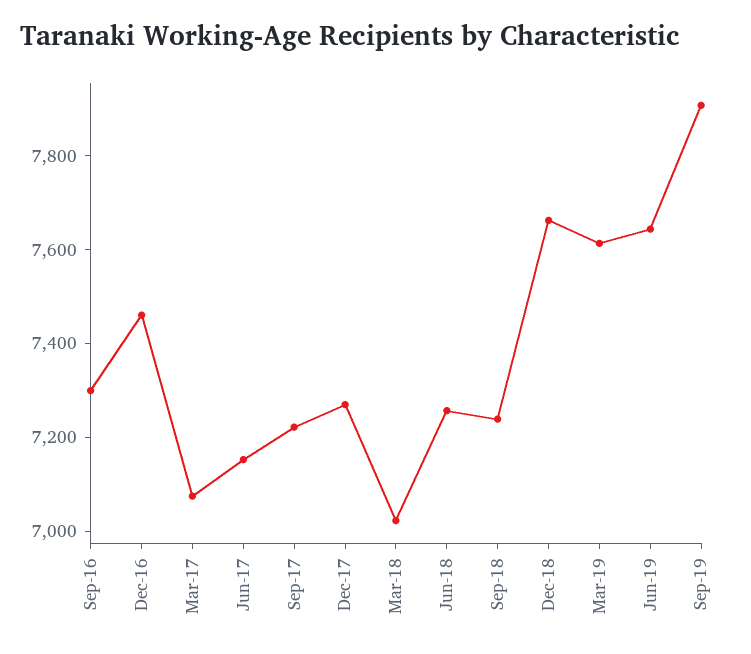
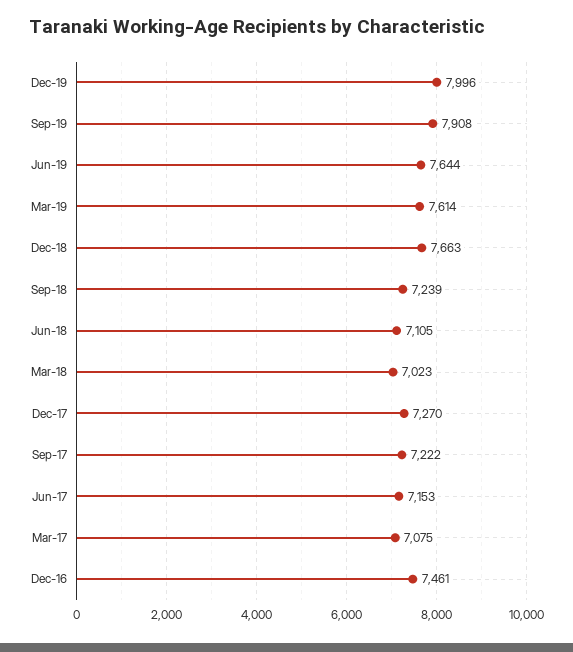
Sep-16: 7300 -> none
Jun-18: 7250 -> 7105
Dec-19: none -> 7996

